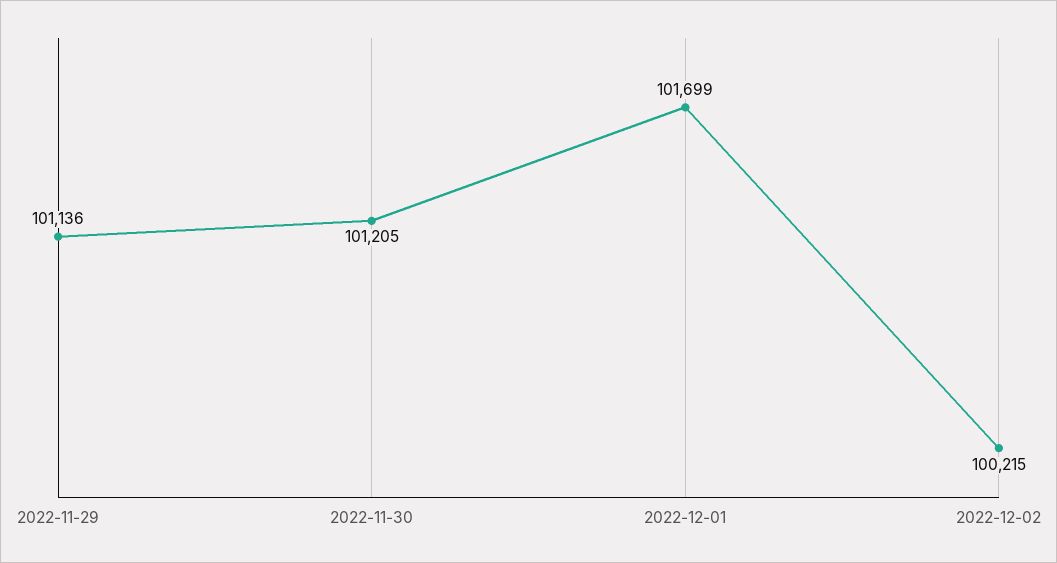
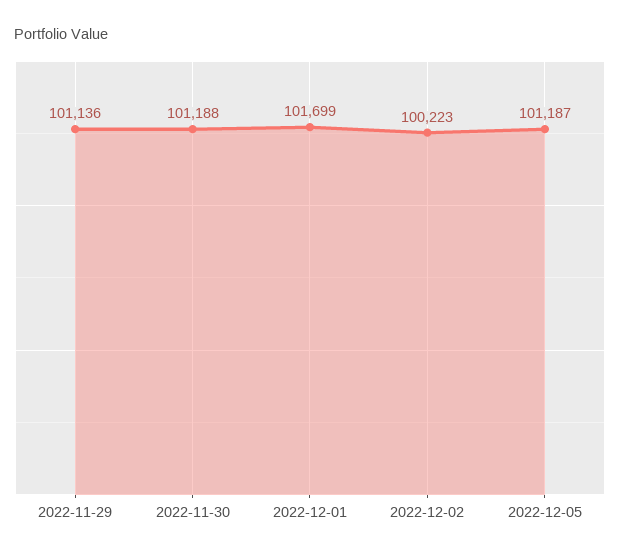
2022-11-30: 101205 -> 101188
2022-12-02: 100215 -> 100223
2022-12-05: none -> 101187

